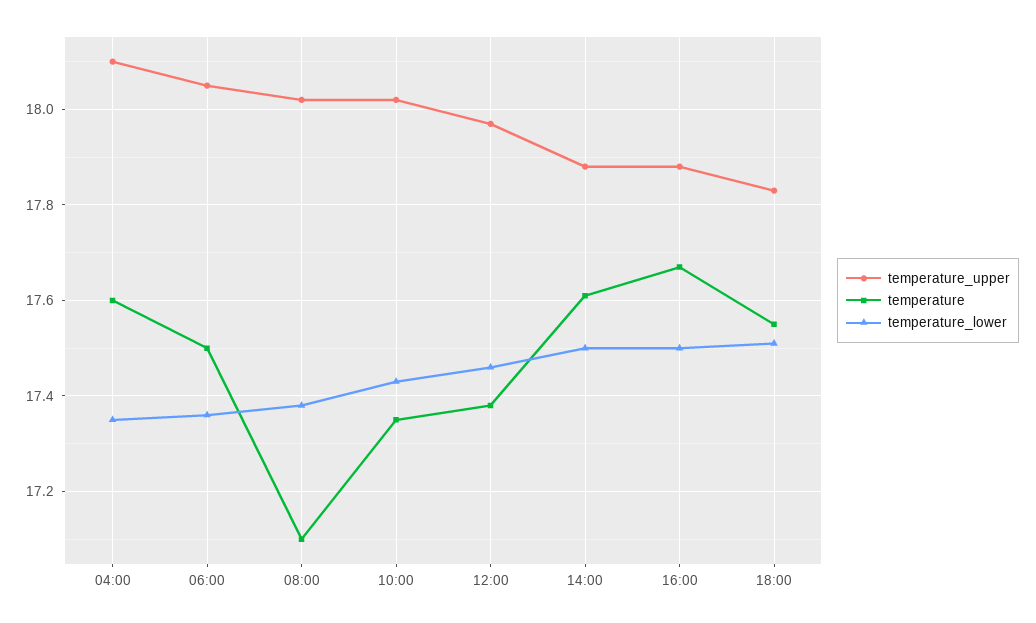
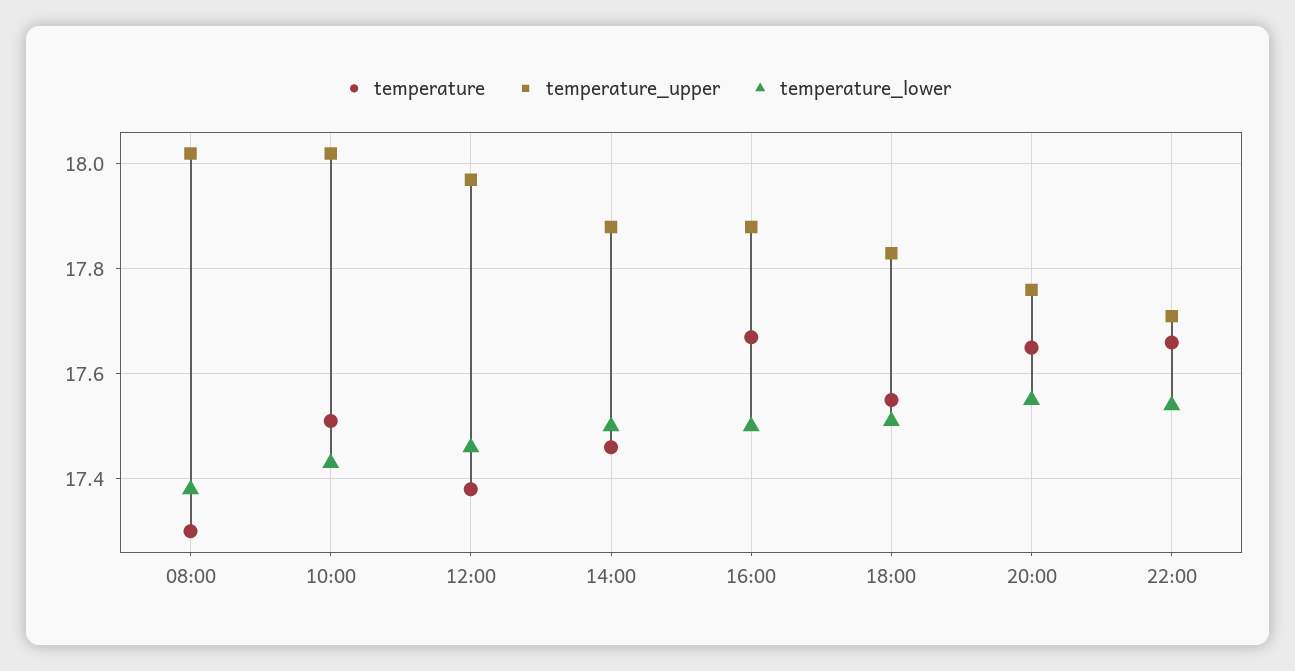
temperature_upper, 04:00: 18.1 -> none
temperature, 04:00: 17.6 -> none
temperature_lower, 04:00: 17.35 -> none
temperature_upper, 06:00: 18.05 -> none
temperature, 06:00: 17.5 -> none
temperature_lower, 06:00: 17.35 -> none
temperature, 08:00: 17.1 -> 17.3
temperature, 10:00: 17.35 -> 17.5
temperature, 14:00: 17.6 -> 17.45
temperature, 20:00: none -> 17.65
temperature_upper, 20:00: none -> 17.75
temperature_lower, 20:00: none -> 17.55
temperature, 22:00: none -> 17.65
temperature_upper, 22:00: none -> 17.7
temperature_lower, 22:00: none -> 17.55

